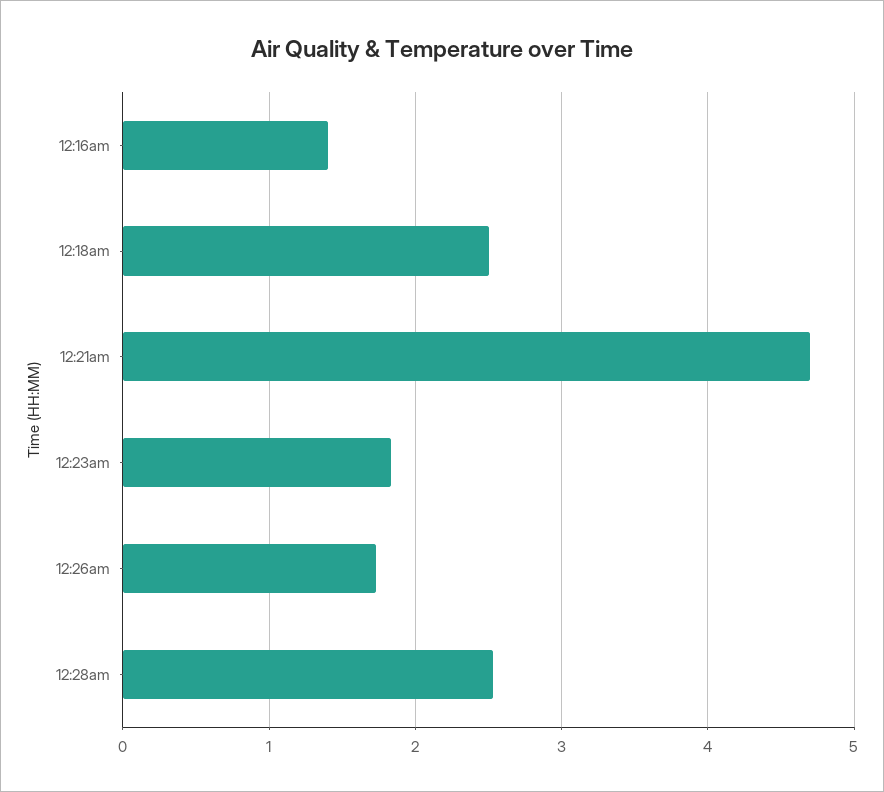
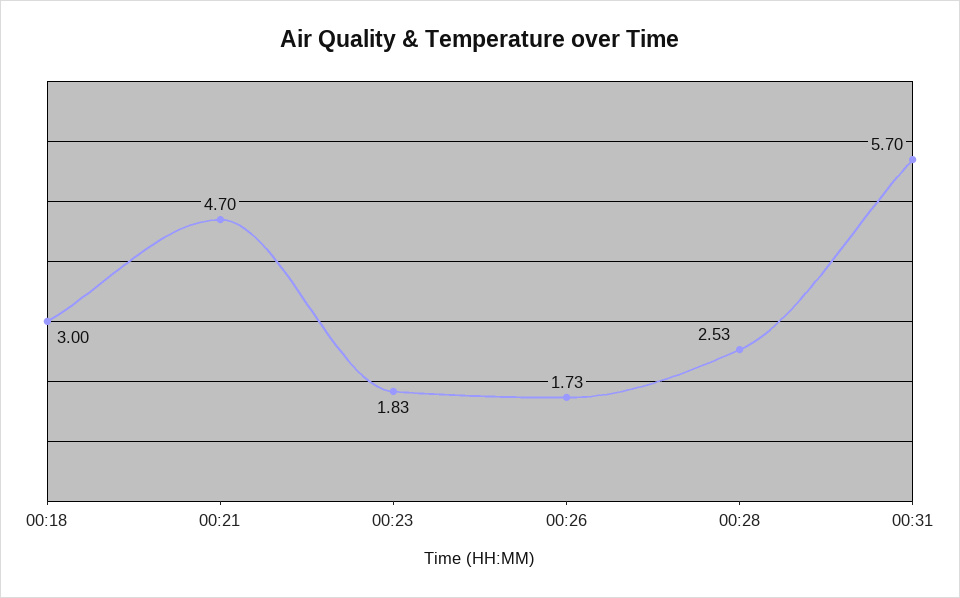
12:16am: 1.4 -> none
12:18am: 2.5 -> 3
00:31: none -> 5.7

